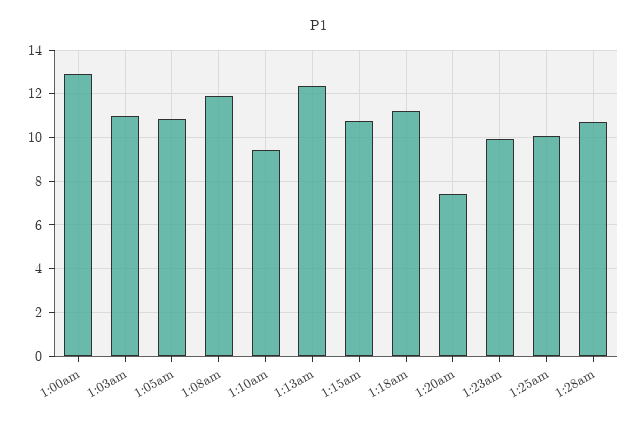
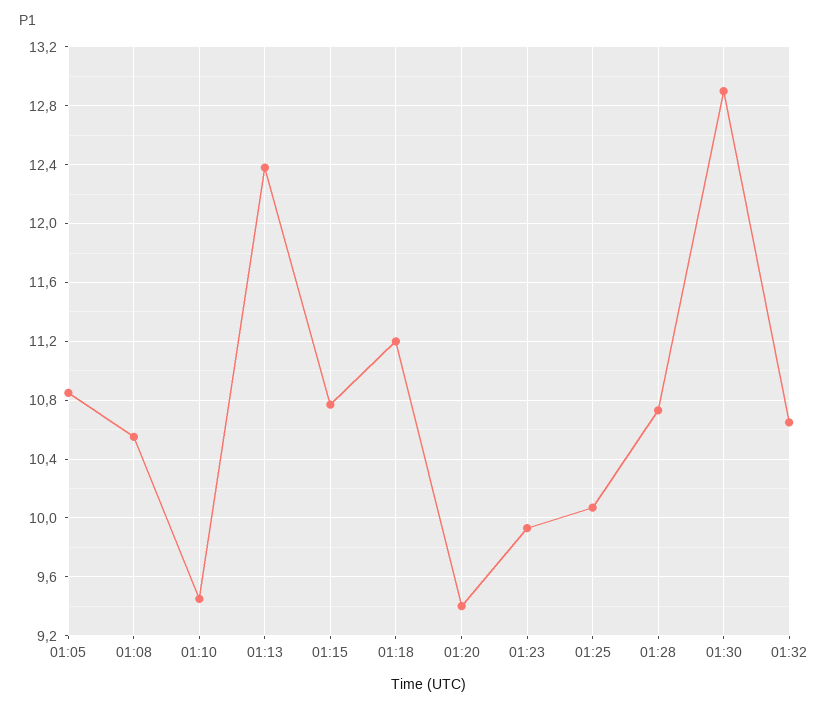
1:00am: 13 -> none
1:03am: 11 -> none
1:08am: 12 -> 10.55
1:20am: 7.5 -> 9.4
01:30: none -> 12.9
01:32: none -> 10.65

